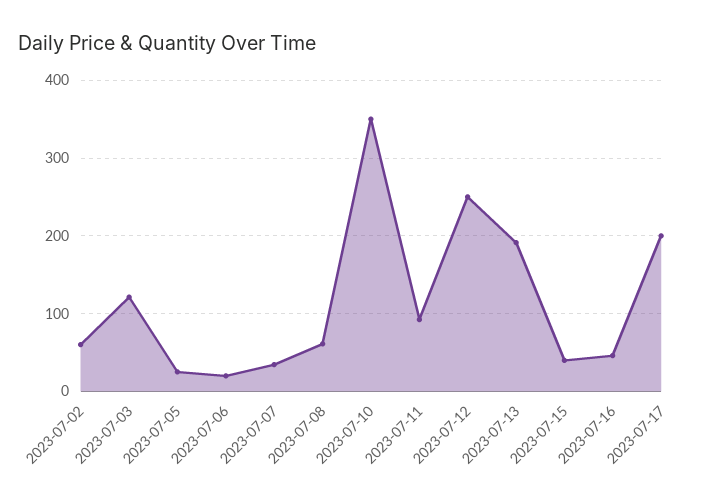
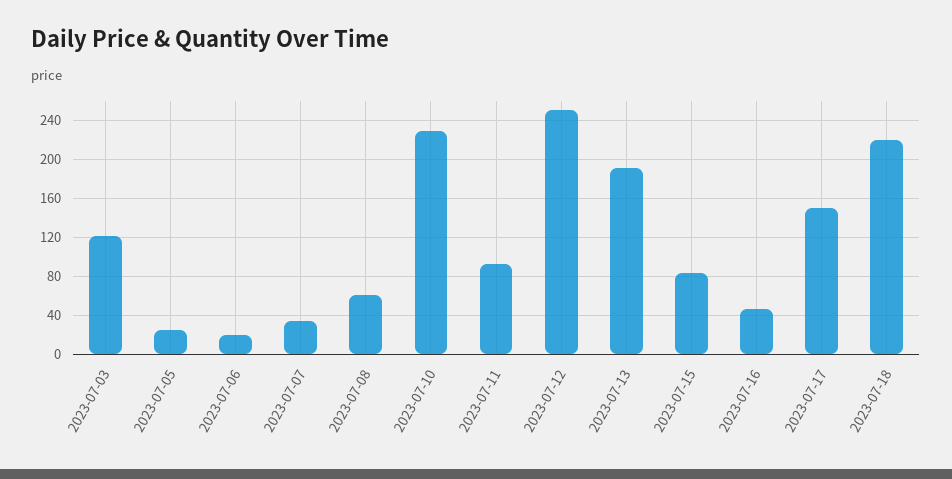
2023-07-02: 60 -> none
2023-07-10: 350 -> 230
2023-07-15: 40 -> 80
2023-07-17: 200 -> 150
2023-07-18: none -> 220

